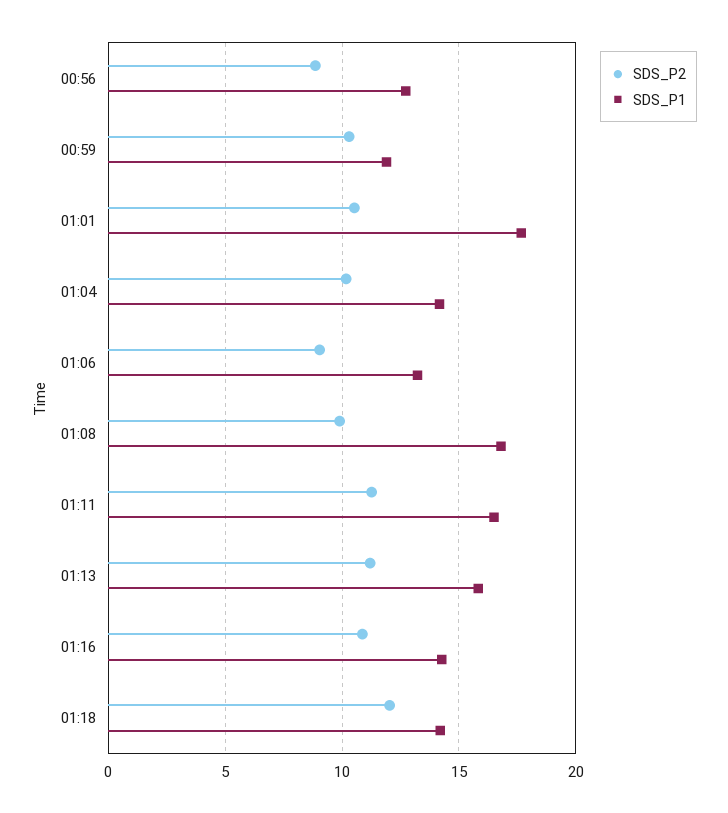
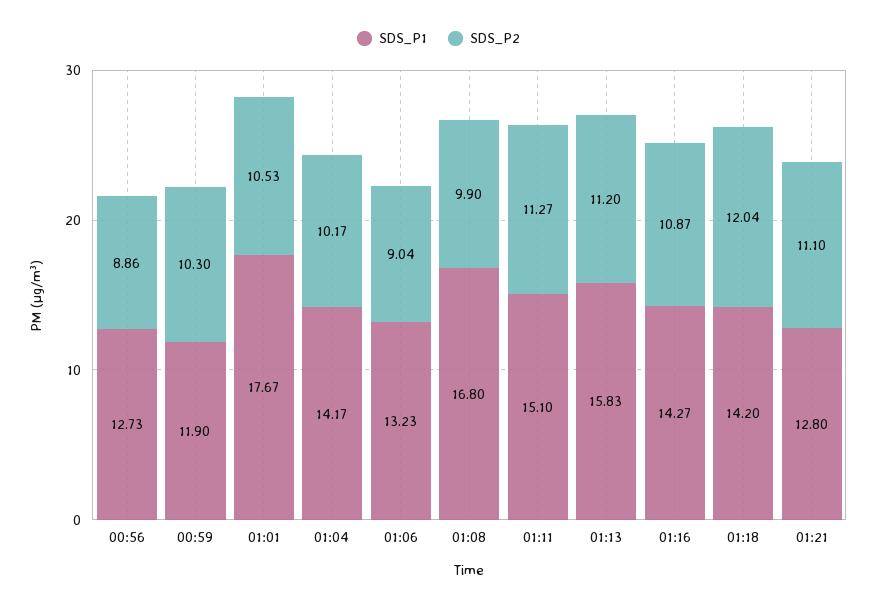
SDS_P1, 01:11: 16.5 -> 15.1
SDS_P1, 01:21: none -> 12.8
SDS_P2, 01:21: none -> 11.1

